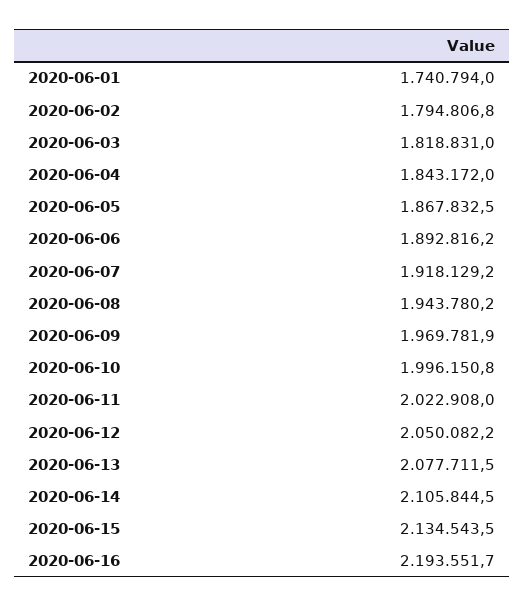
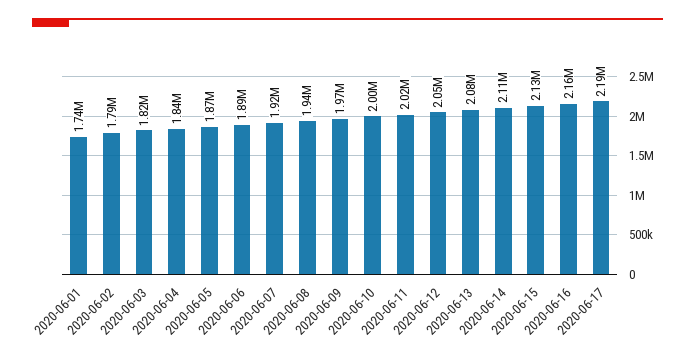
2020-06-16: 2193551.7 -> 2160000
2020-06-17: none -> 2190000

